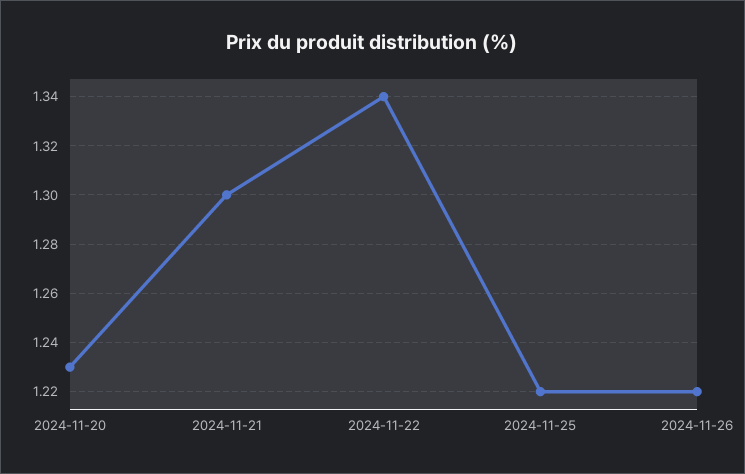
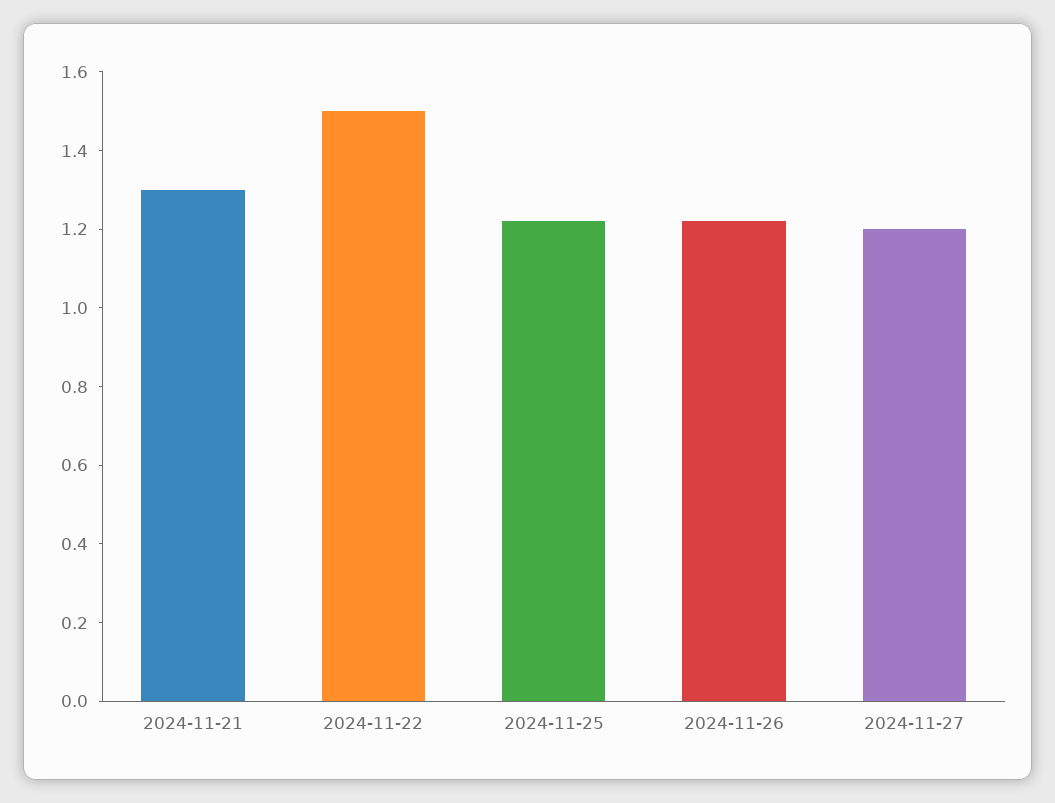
2024-11-20: 1.23 -> none
2024-11-22: 1.34 -> 1.5
2024-11-27: none -> 1.2

